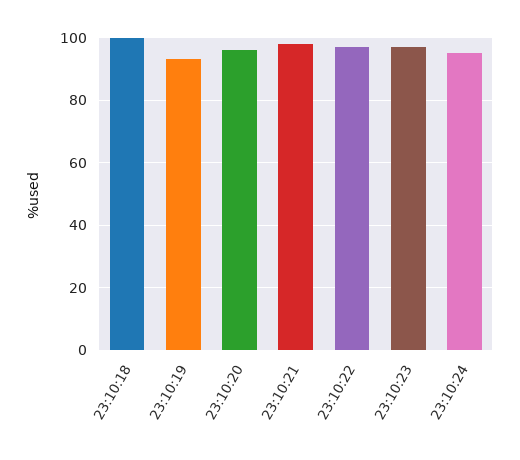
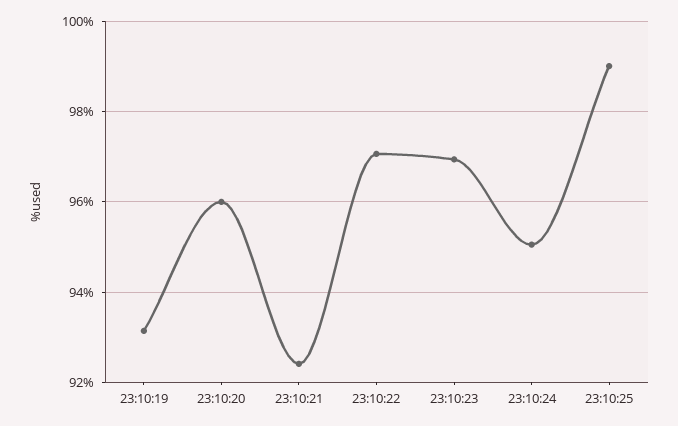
23:10:18: 100 -> none
23:10:21: 98 -> 92.4
23:10:25: none -> 99

